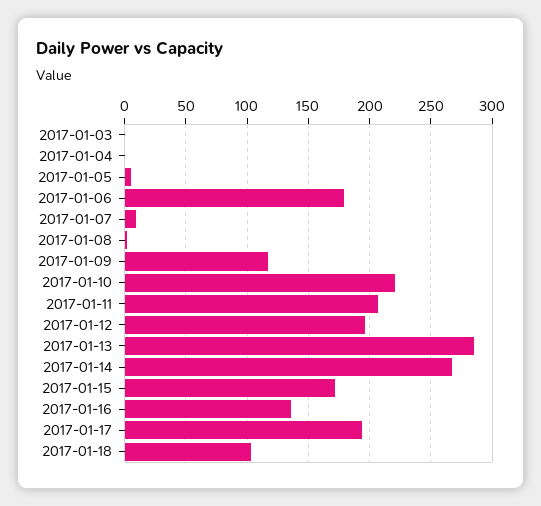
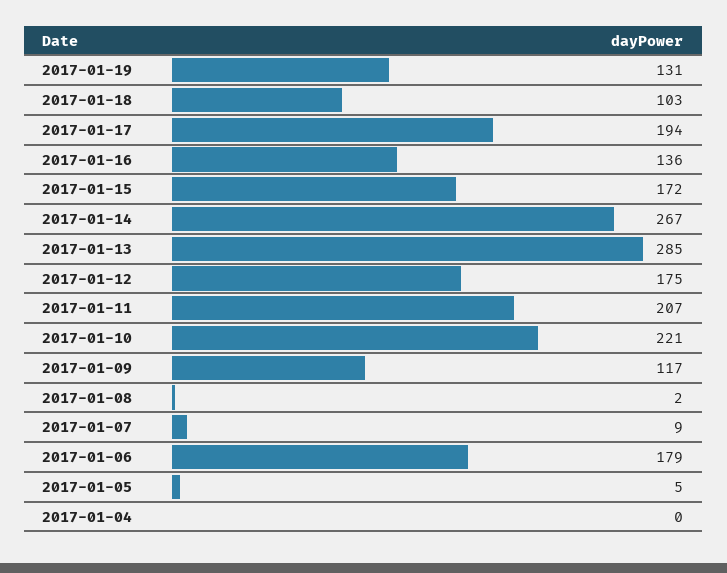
2017-01-03: 0 -> none
2017-01-12: 195 -> 175
2017-01-19: none -> 131

